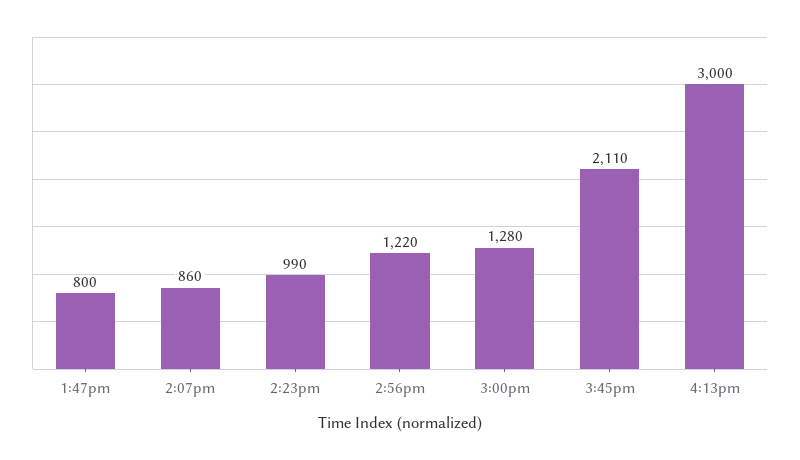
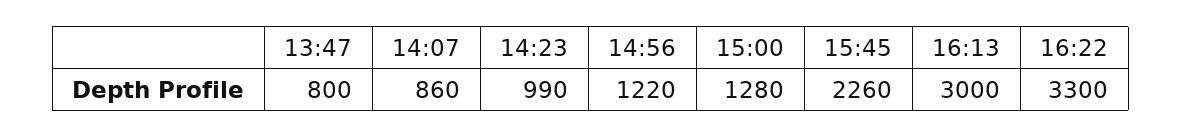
3:45pm: 2110 -> 2260
16:22: none -> 3300

